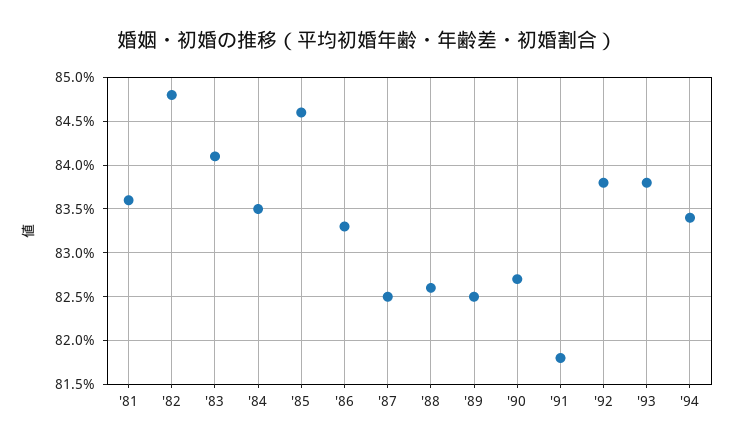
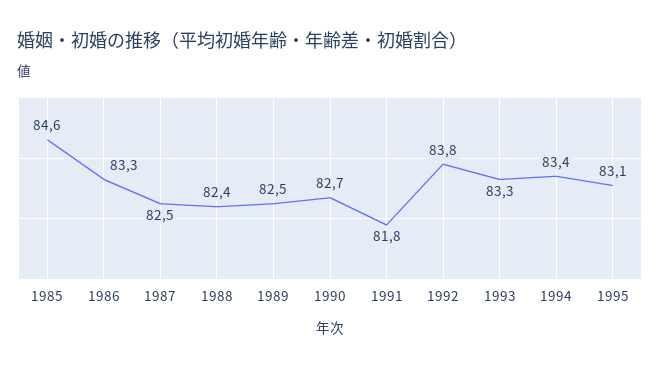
'81: 83.6 -> none
'82: 84.8 -> none
'83: 84.1 -> none
'84: 83.5 -> none
'88: 82.6 -> 82.4
'93: 83.8 -> 83.3
1995: none -> 83.1

